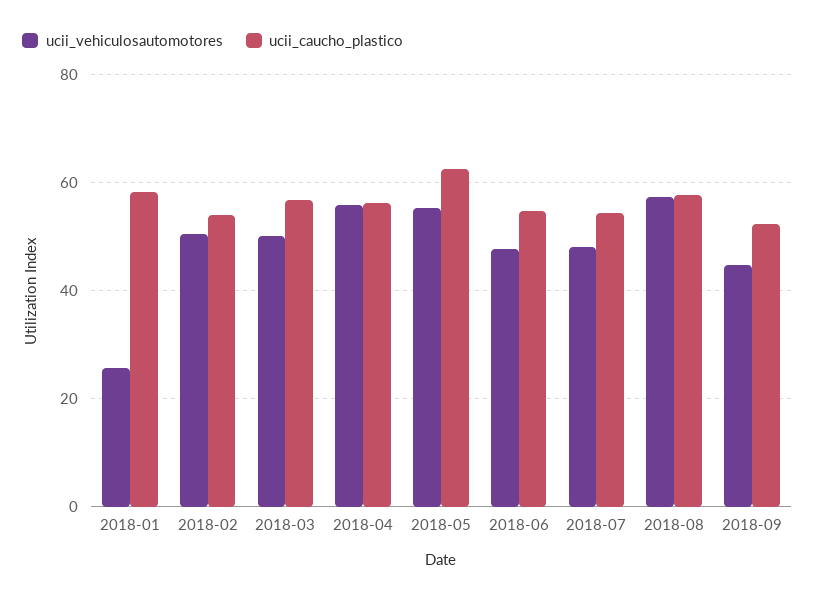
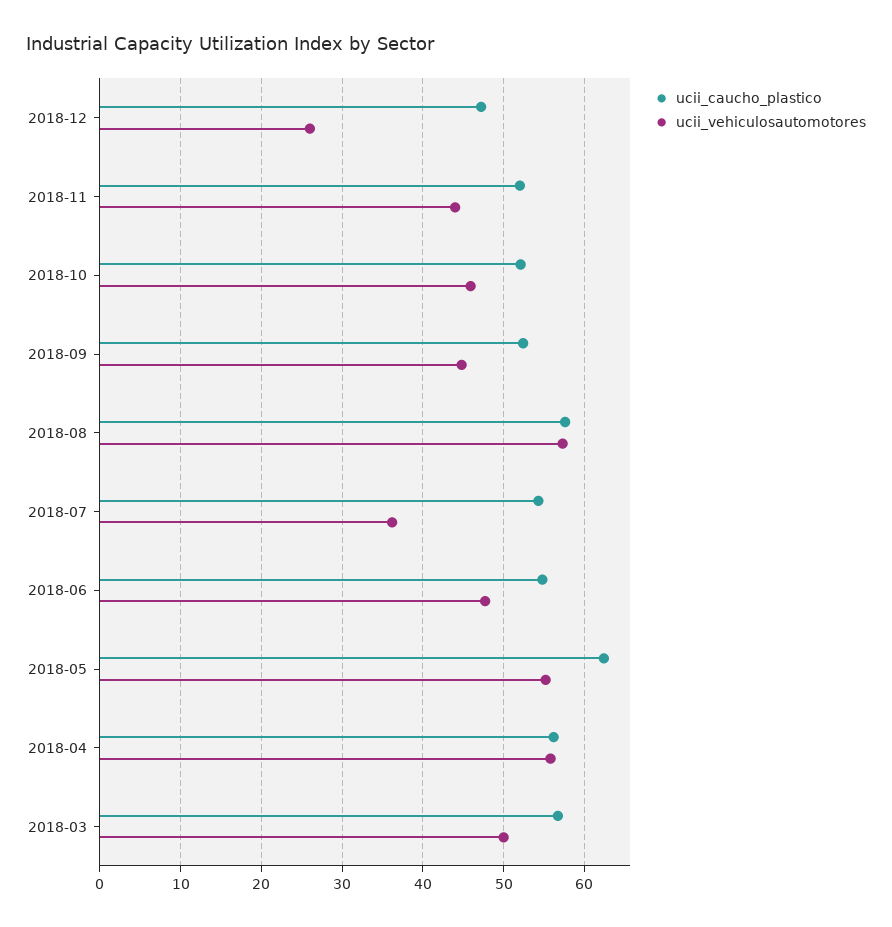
ucii_vehiculosautomotores, 2018-01: 26 -> none
ucii_caucho_plastico, 2018-01: 58 -> none
ucii_vehiculosautomotores, 2018-02: 50 -> none
ucii_caucho_plastico, 2018-02: 54 -> none
ucii_vehiculosautomotores, 2018-07: 48 -> 36
ucii_caucho_plastico, 2018-12: none -> 47
ucii_vehiculosautomotores, 2018-12: none -> 26
ucii_caucho_plastico, 2018-11: none -> 52
ucii_vehiculosautomotores, 2018-11: none -> 44
ucii_caucho_plastico, 2018-10: none -> 52
ucii_vehiculosautomotores, 2018-10: none -> 46

